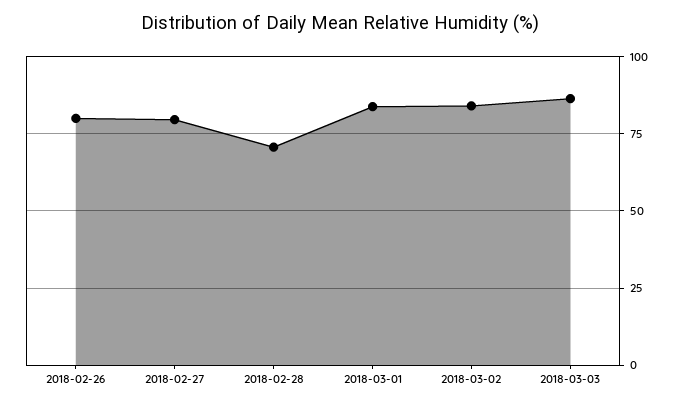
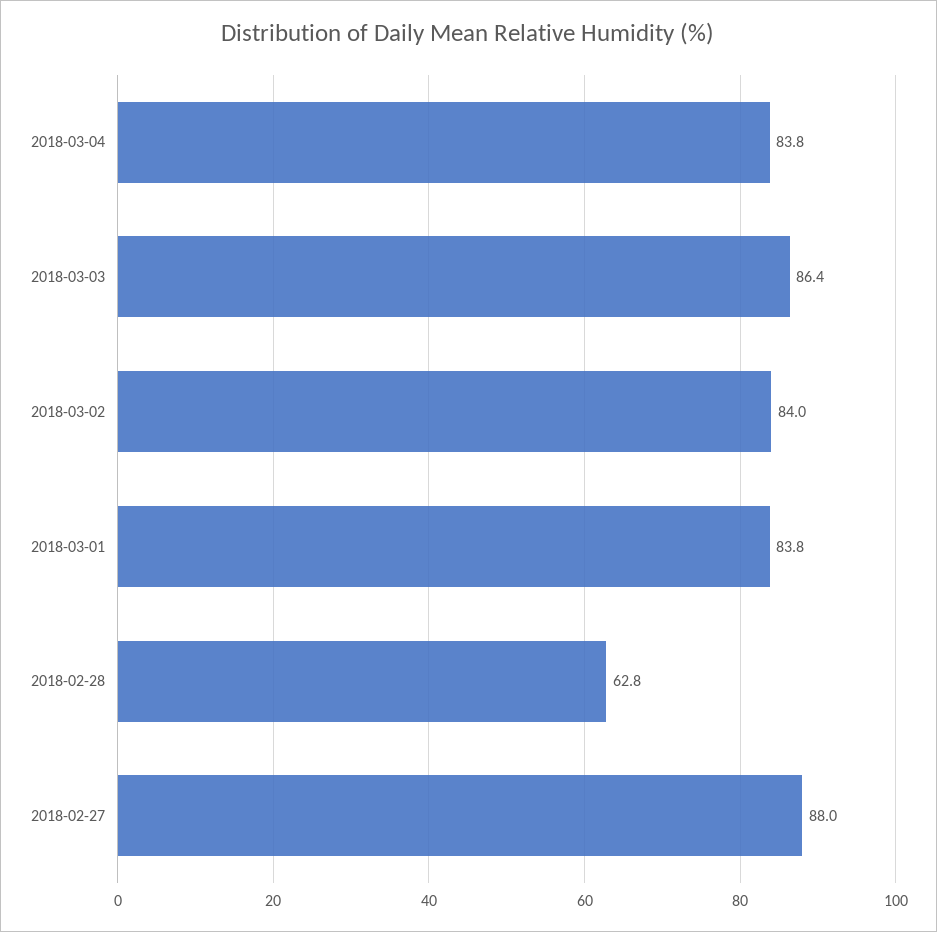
2018-02-26: 80 -> none
2018-02-27: 80 -> 88
2018-02-28: 70 -> 62.8
2018-03-04: none -> 83.8

